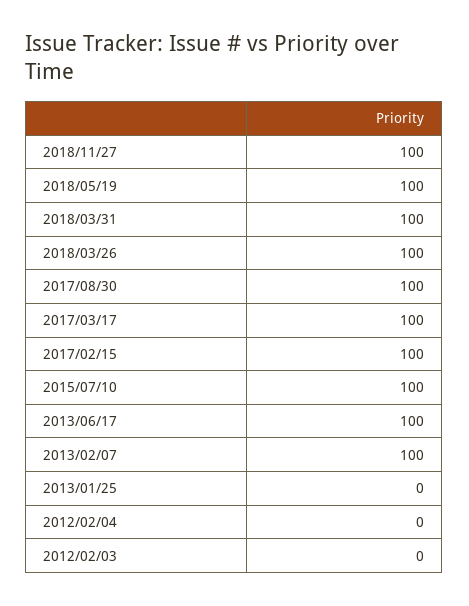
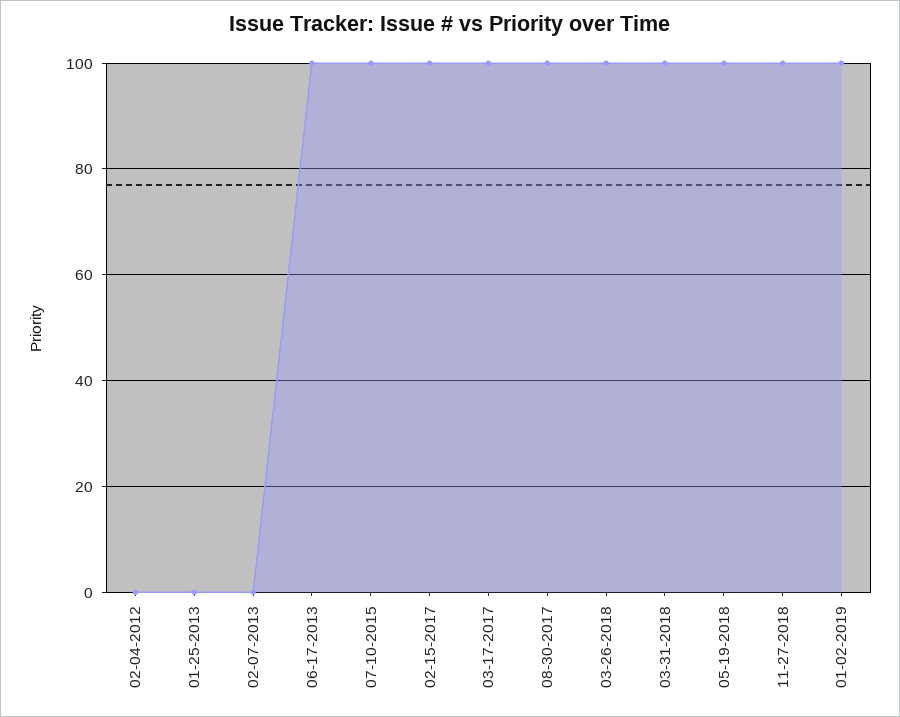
2013/02/07: 100 -> 0
2012/02/03: 0 -> none
01-02-2019: none -> 100

